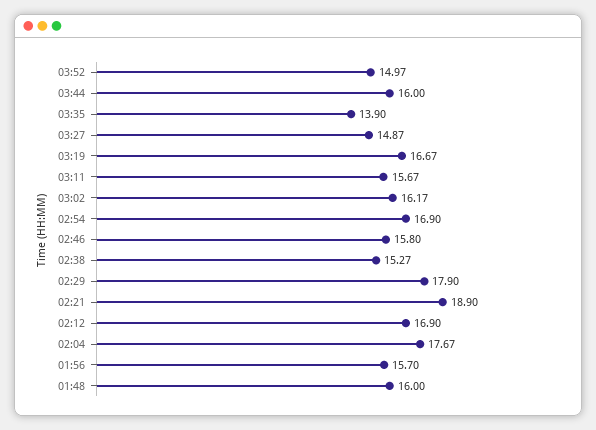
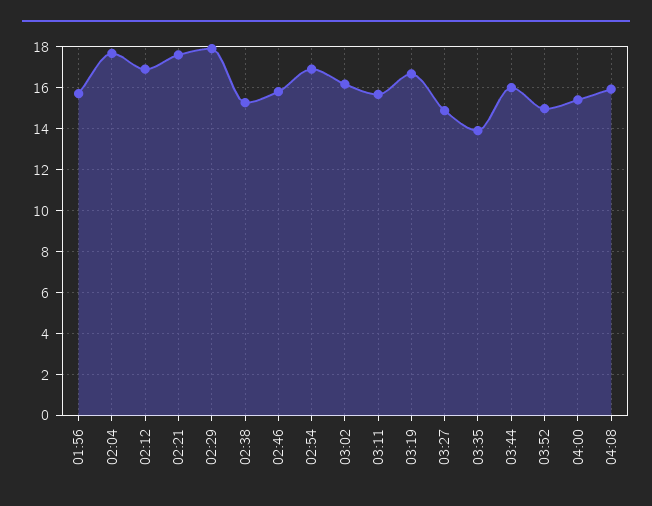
02:21: 18.9 -> 17.5
01:48: 16 -> none
04:00: none -> 15.5
04:08: none -> 16

